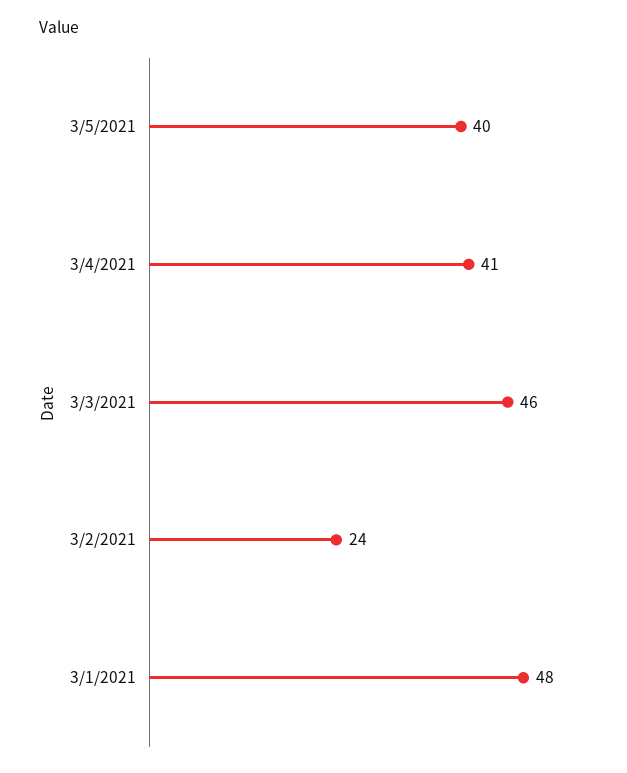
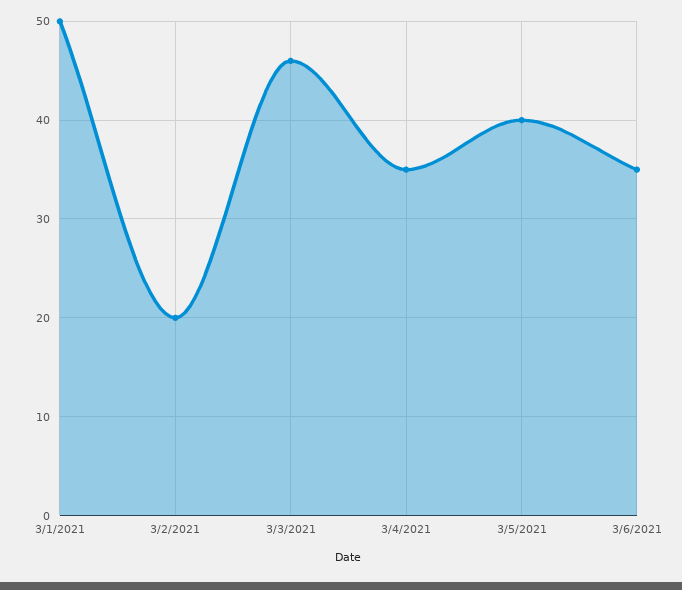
3/4/2021: 41 -> 35
3/2/2021: 24 -> 20
3/1/2021: 48 -> 50
3/6/2021: none -> 35

